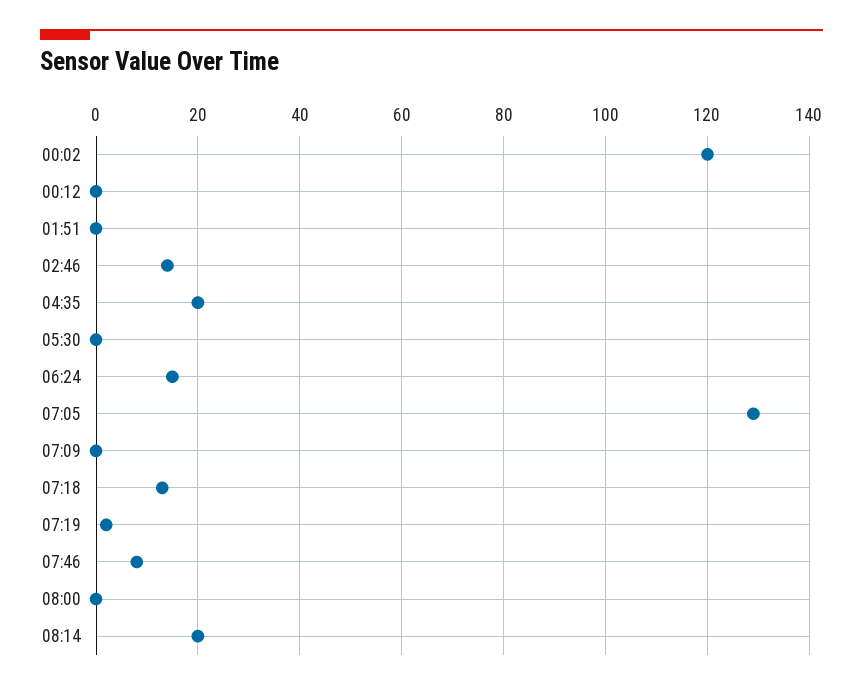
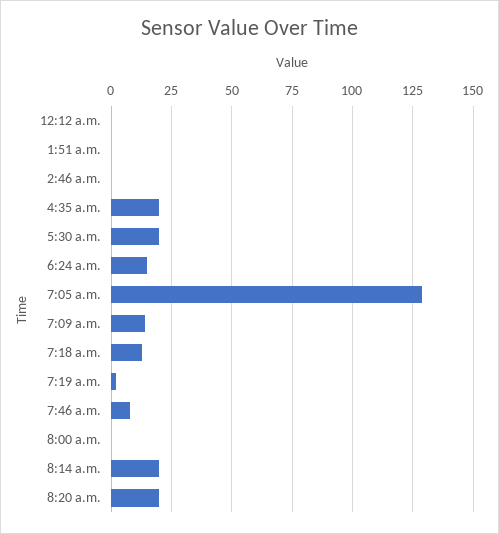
00:02: 120 -> none
02:46: 15 -> 0
05:30: 0 -> 20
07:09: 0 -> 15
8:20 a.m.: none -> 20

